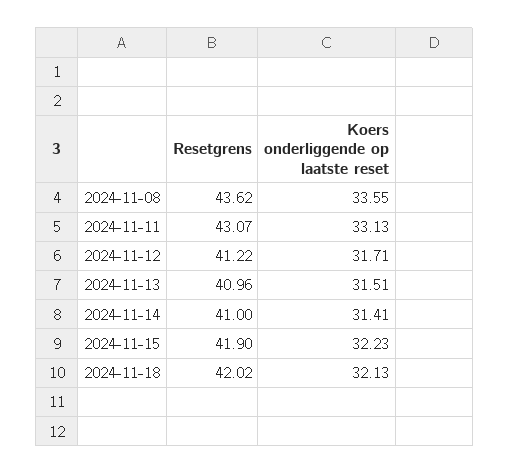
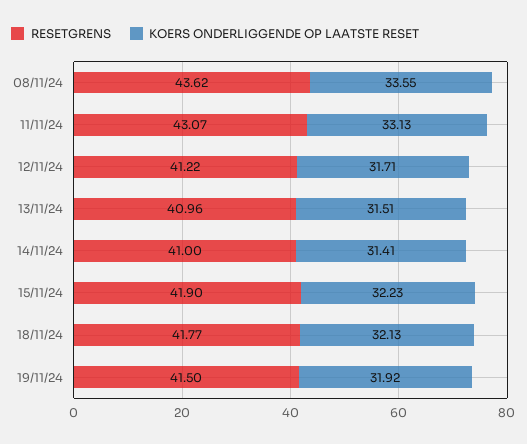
Resetgrens, 2024-11-18: 42.02 -> 41.77
Resetgrens, 19/11/24: none -> 41.5
Koers onderliggende op laatste reset, 19/11/24: none -> 31.92

